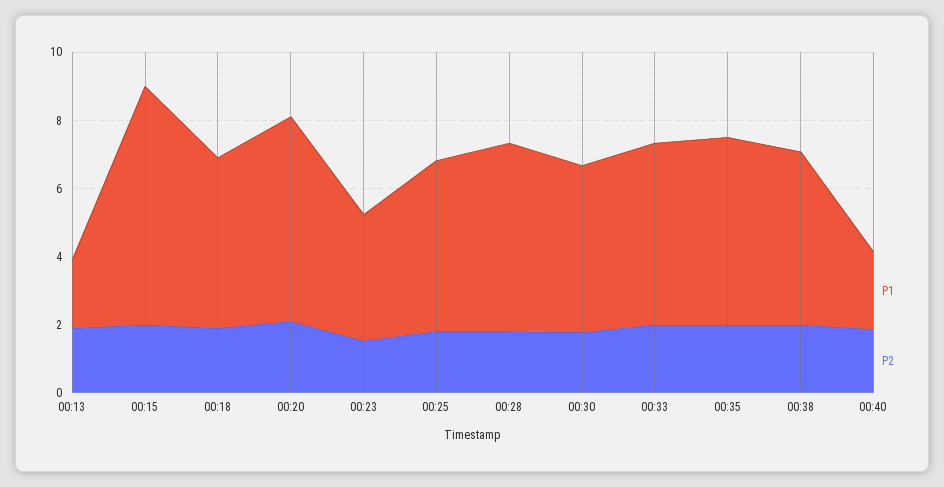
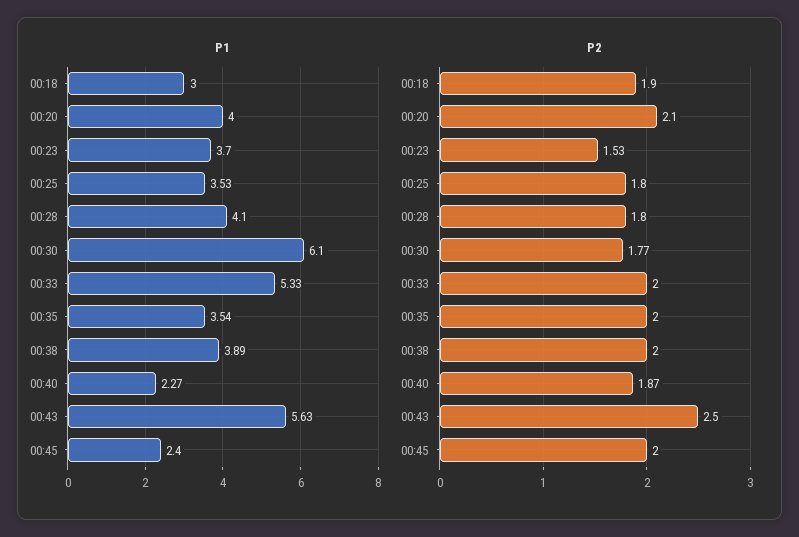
P1, 00:13: 2 -> none
P2, 00:13: 2 -> none
P1, 00:15: 7 -> none
P2, 00:15: 2 -> none
P1, 00:18: 5 -> 3
P1, 00:20: 6 -> 4
P1, 00:25: 5 -> 3.53
P1, 00:28: 5.5 -> 4.1
P1, 00:30: 5 -> 6.1
P1, 00:35: 5.5 -> 3.54
P1, 00:38: 5 -> 3.89
P1, 00:43: none -> 5.63
P1, 00:45: none -> 2.4
P2, 00:43: none -> 2.5
P2, 00:45: none -> 2

